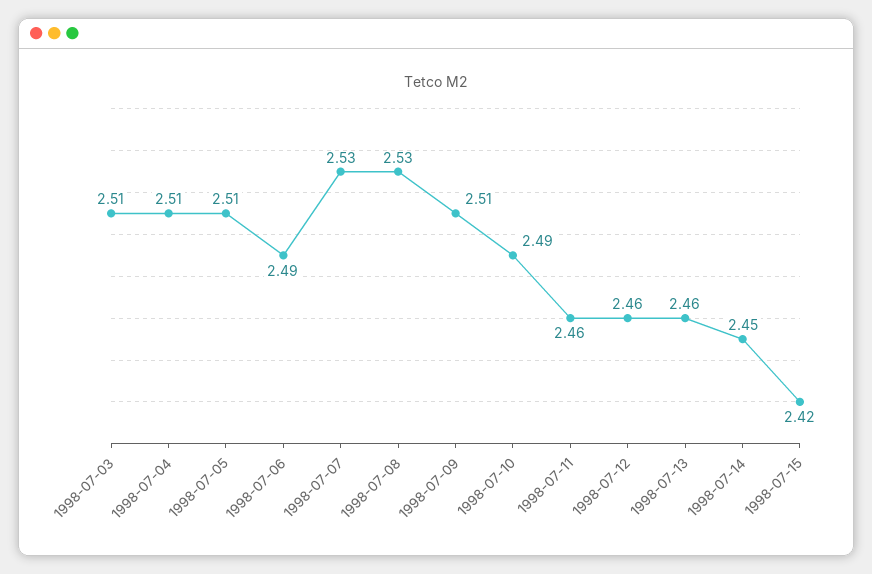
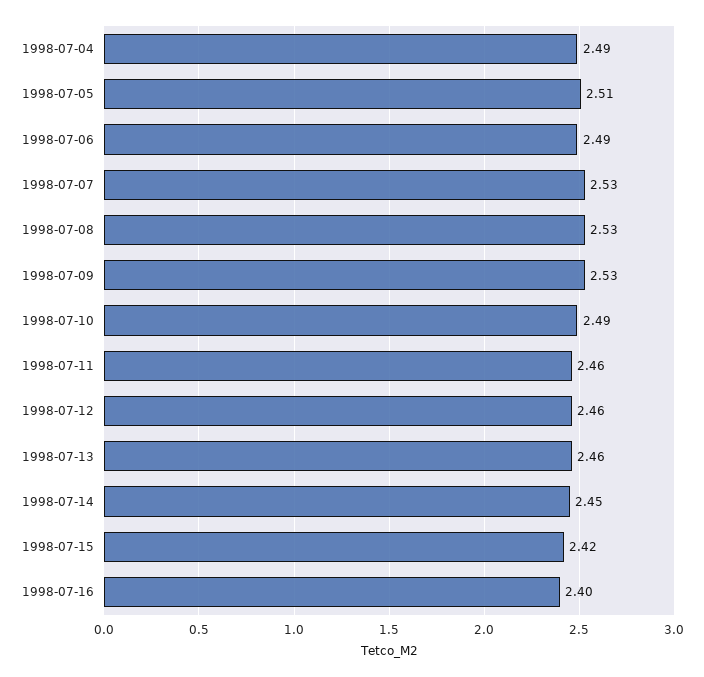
1998-07-03: 2.51 -> none
1998-07-04: 2.51 -> 2.49
1998-07-09: 2.51 -> 2.53
1998-07-16: none -> 2.4

